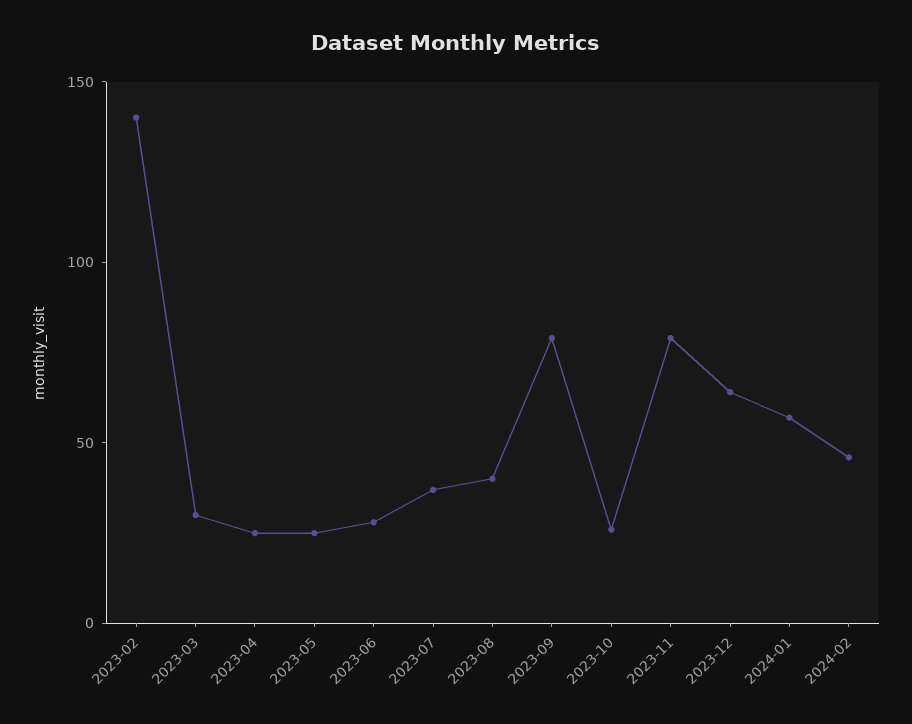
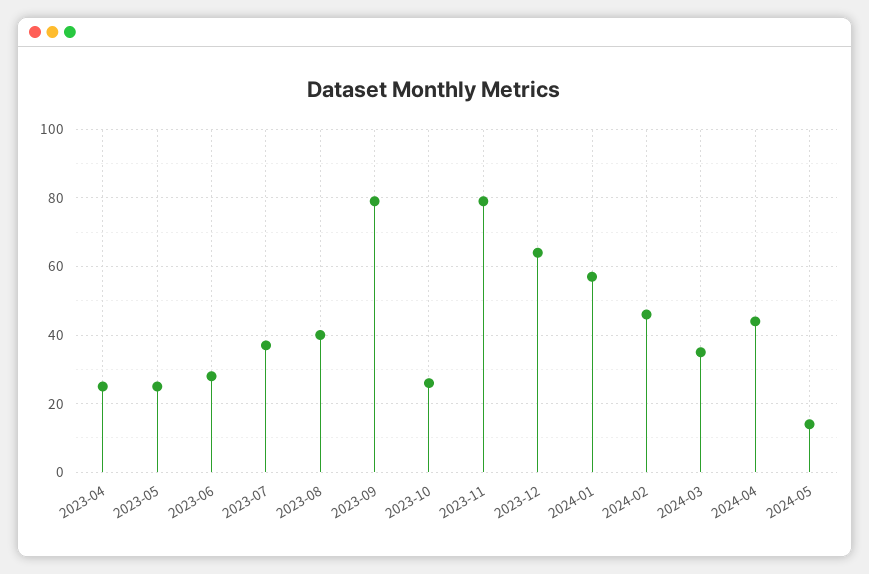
2023-02: 140 -> none
2023-03: 30 -> none
2024-03: none -> 35
2024-04: none -> 45
2024-05: none -> 15

